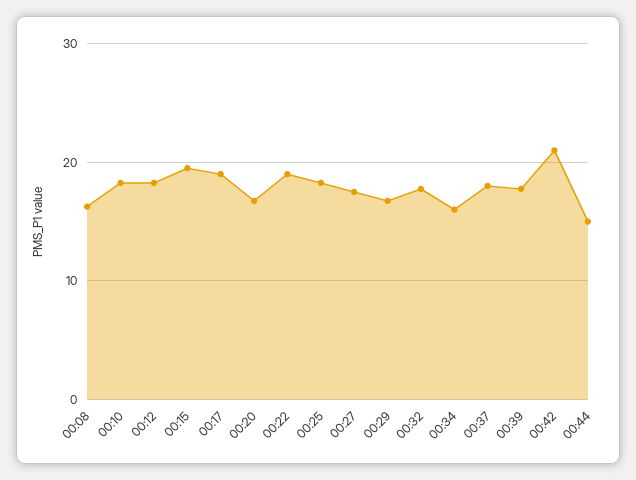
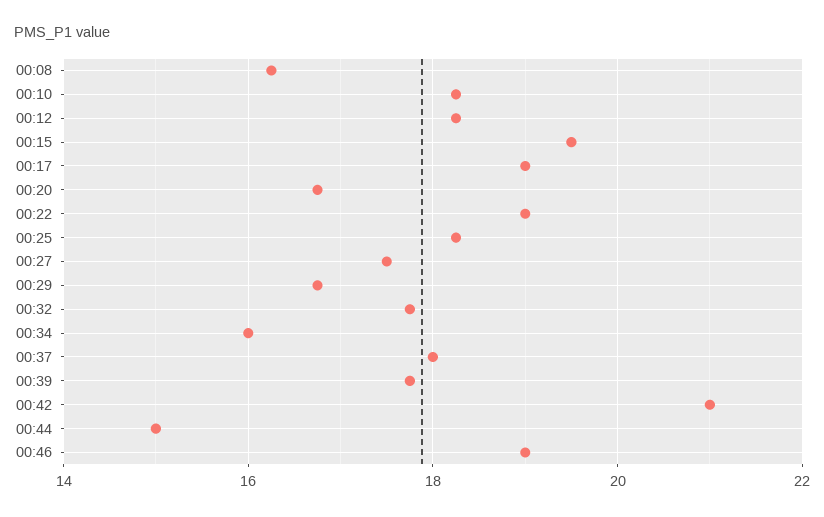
00:46: none -> 19

